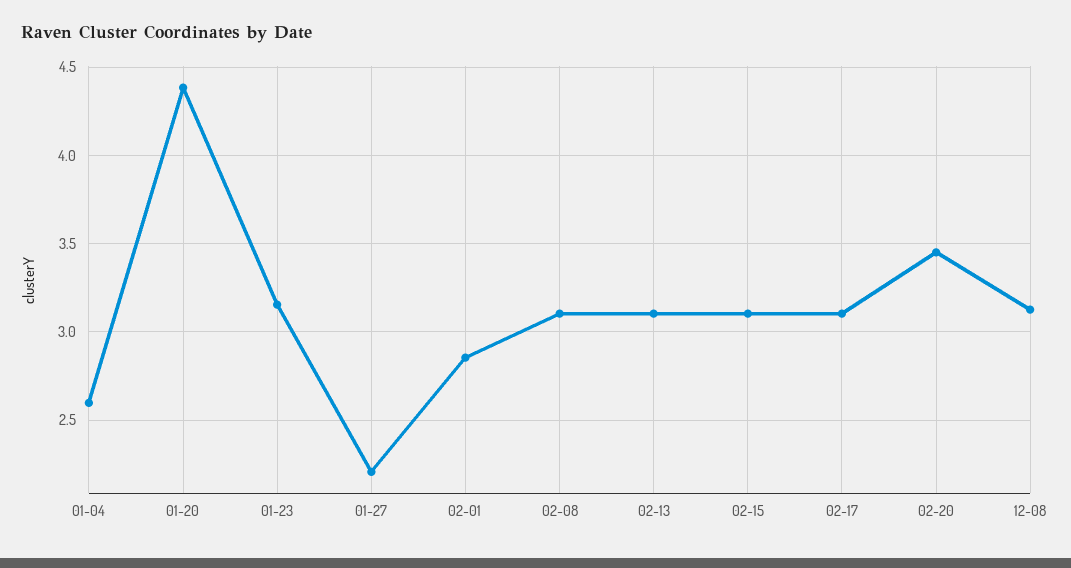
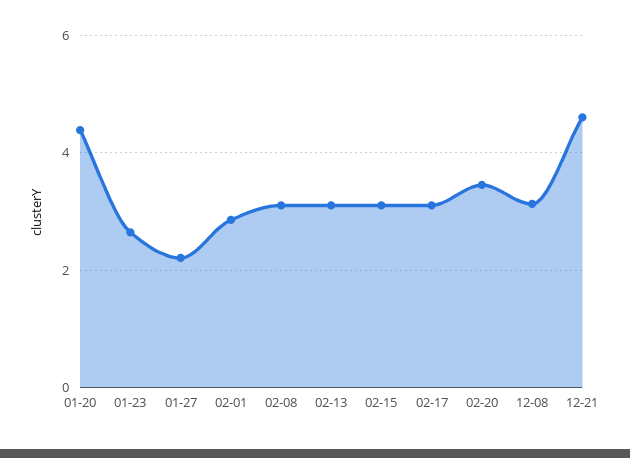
01-04: 2.6 -> none
01-23: 3.15 -> 2.6
12-21: none -> 4.6

